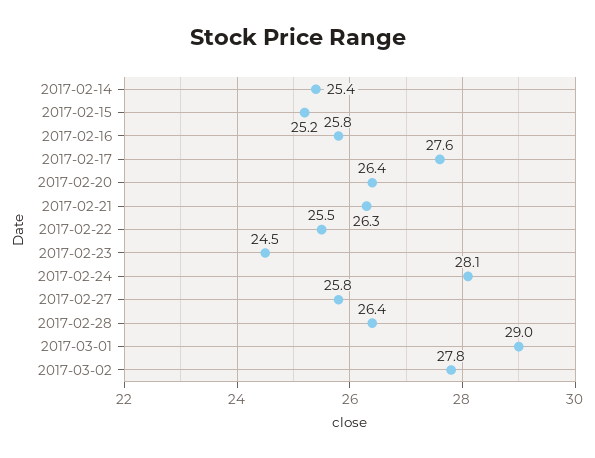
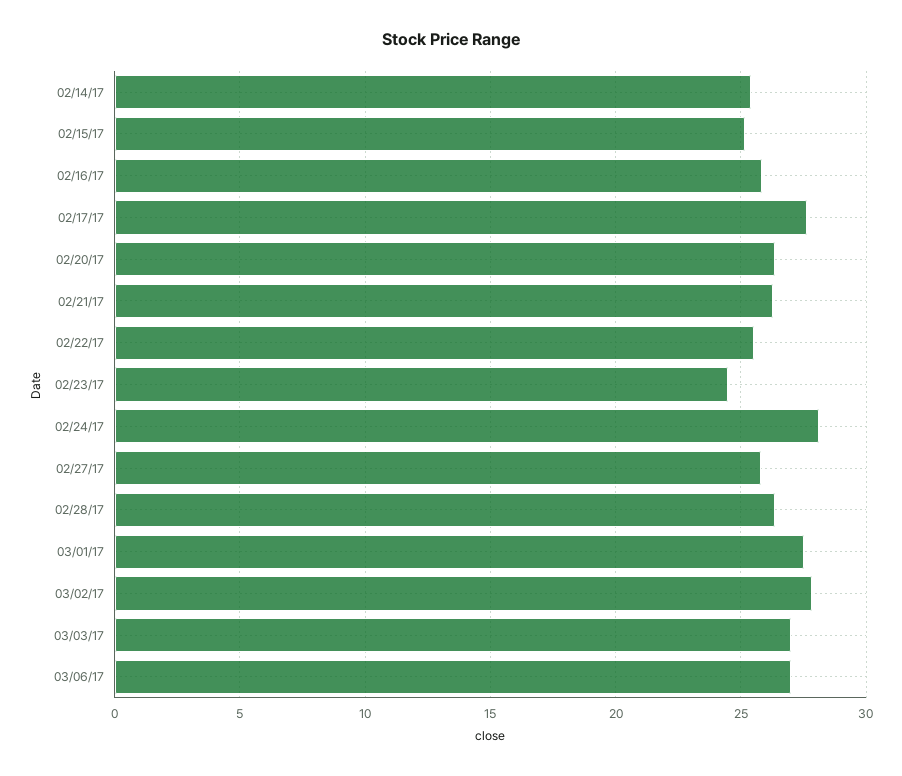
2017-03-01: 29 -> 27.5
03/03/17: none -> 27
03/06/17: none -> 27

